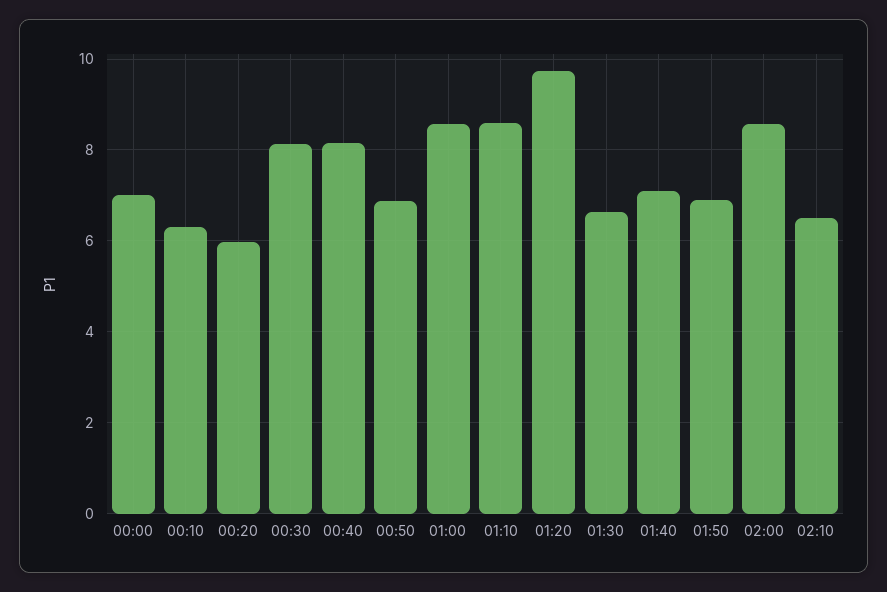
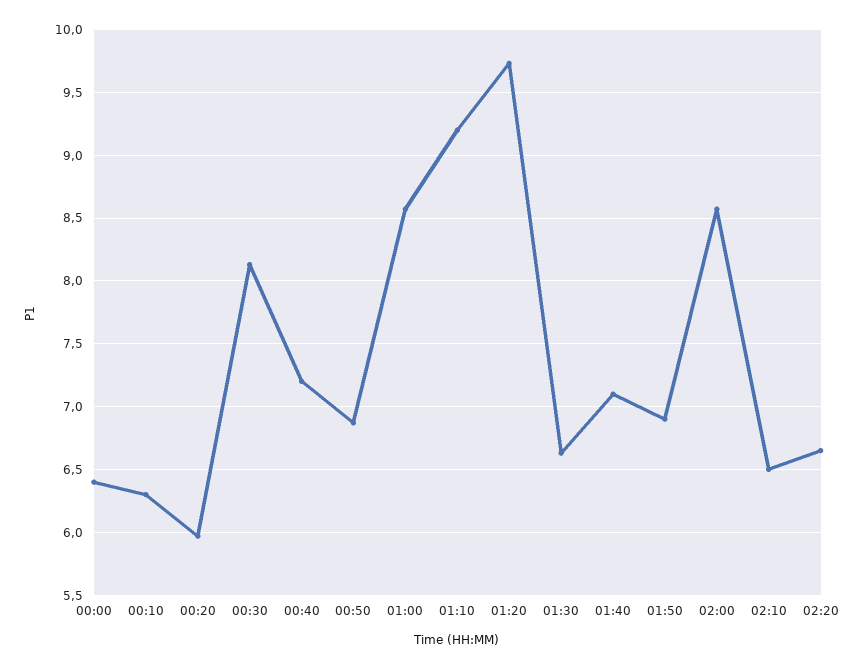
00:00: 7 -> 6.4
00:40: 8.2 -> 7.2
01:10: 8.6 -> 9.2
02:20: none -> 6.65

